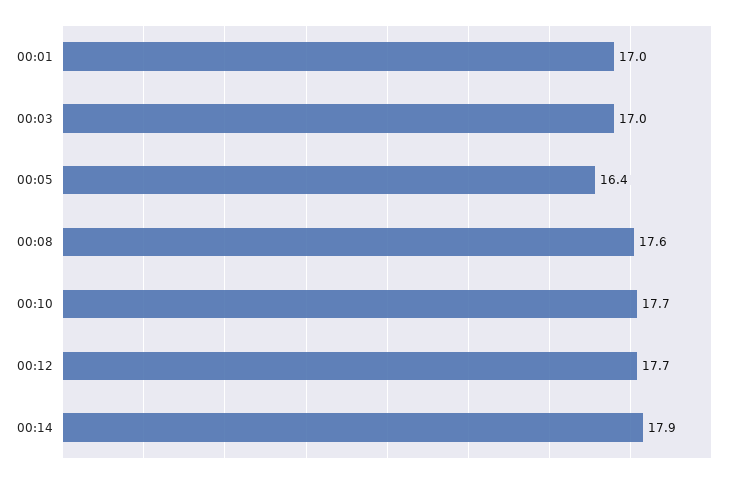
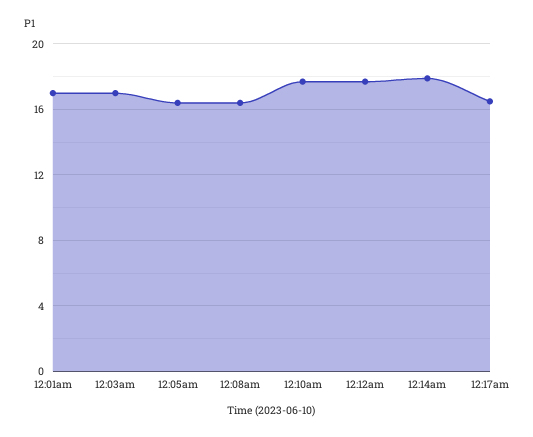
00:08: 17.6 -> 16.5
12:17am: none -> 16.5

